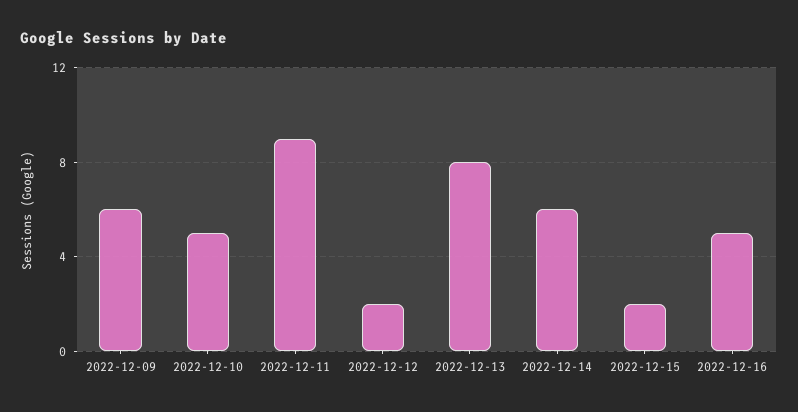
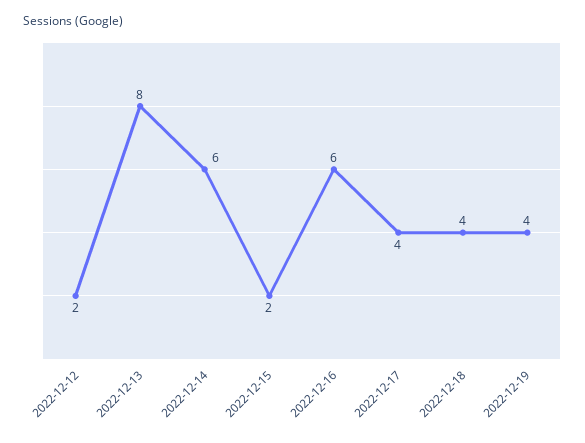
2022-12-09: 6 -> none
2022-12-10: 5 -> none
2022-12-11: 9 -> none
2022-12-16: 5 -> 6
2022-12-17: none -> 4
2022-12-18: none -> 4
2022-12-19: none -> 4

